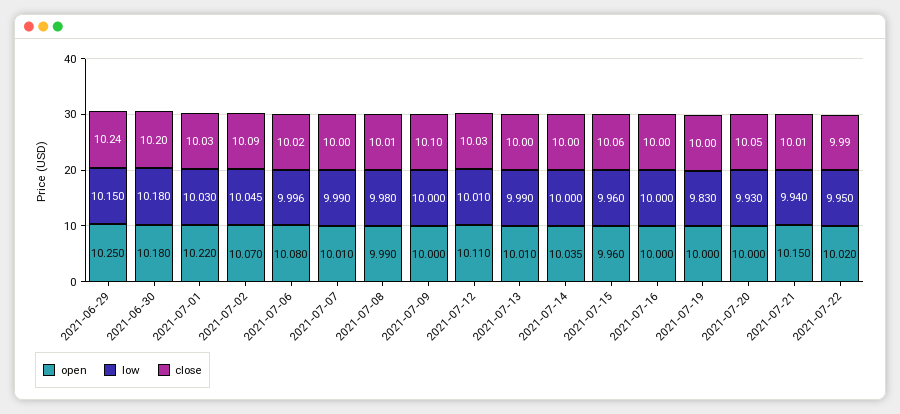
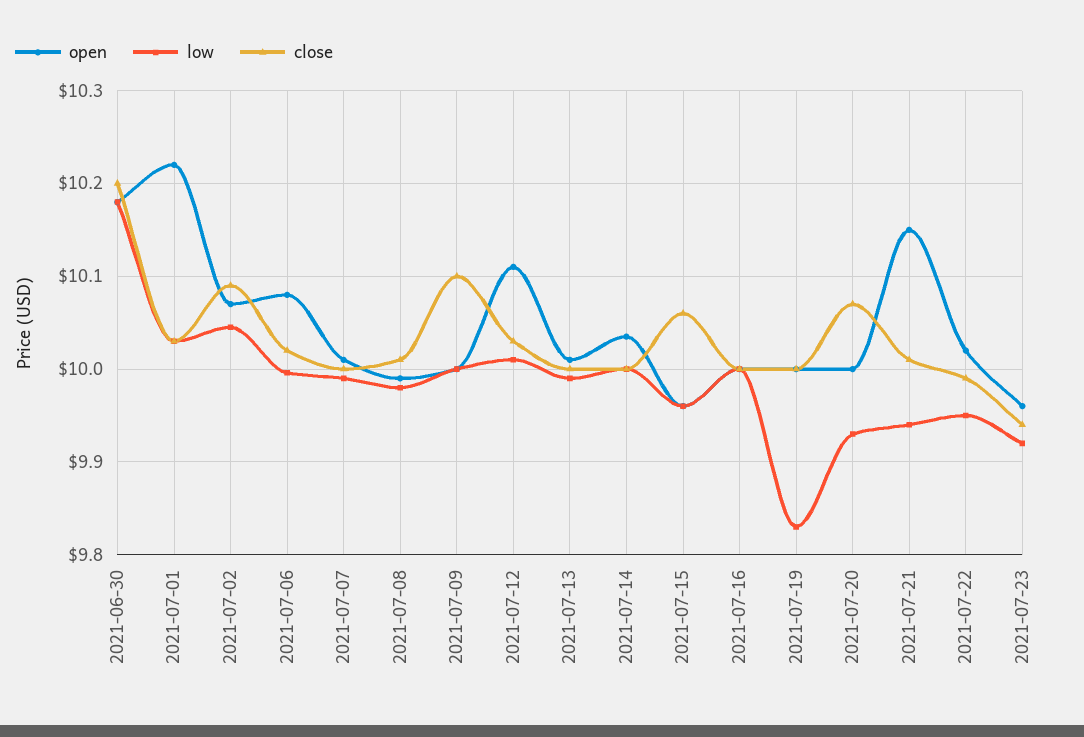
open, 2021-06-29: 10.25 -> none
low, 2021-06-29: 10.15 -> none
close, 2021-06-29: 10.24 -> none
close, 2021-07-20: 10.05 -> 10.07
open, 2021-07-23: none -> 9.96
low, 2021-07-23: none -> 9.92
close, 2021-07-23: none -> 9.94

